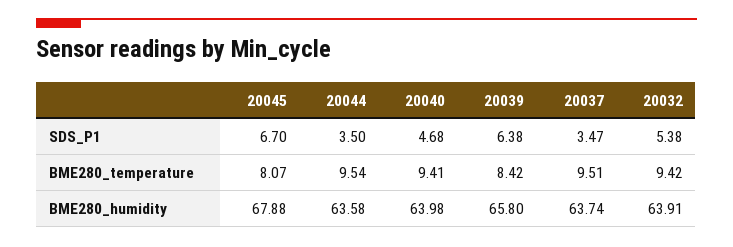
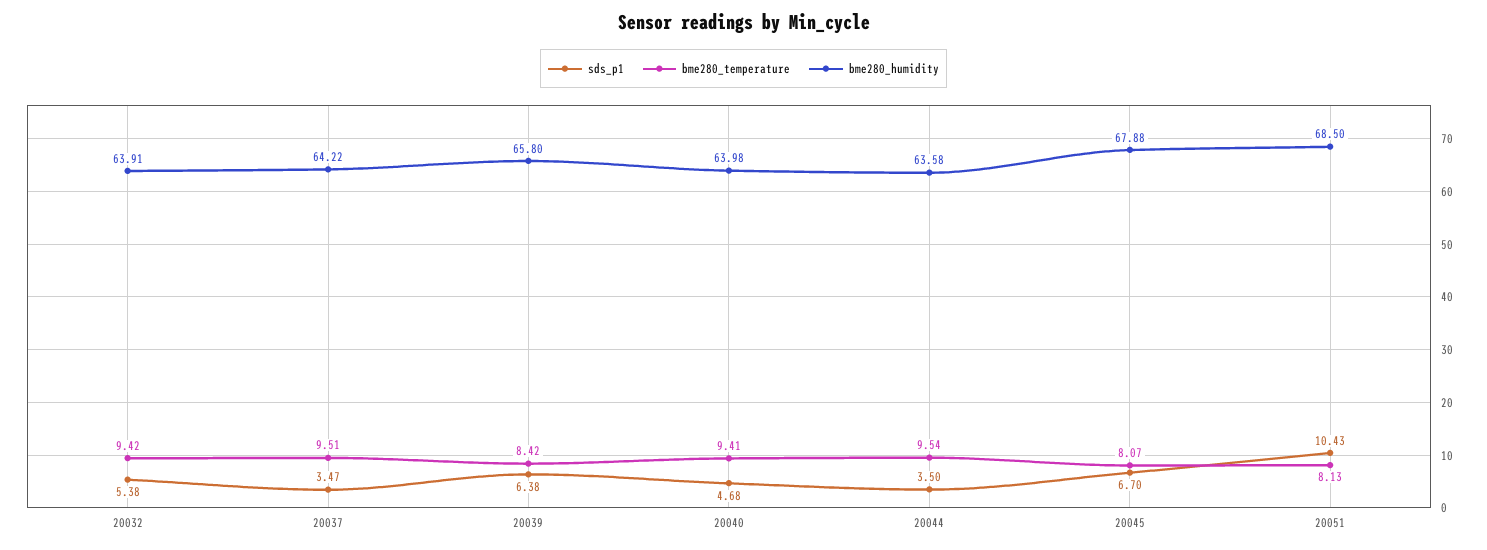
BME280_humidity, 20037: 63.74 -> 64.22
SDS_P1, 20051: none -> 10.43
BME280_temperature, 20051: none -> 8.13
BME280_humidity, 20051: none -> 68.5

